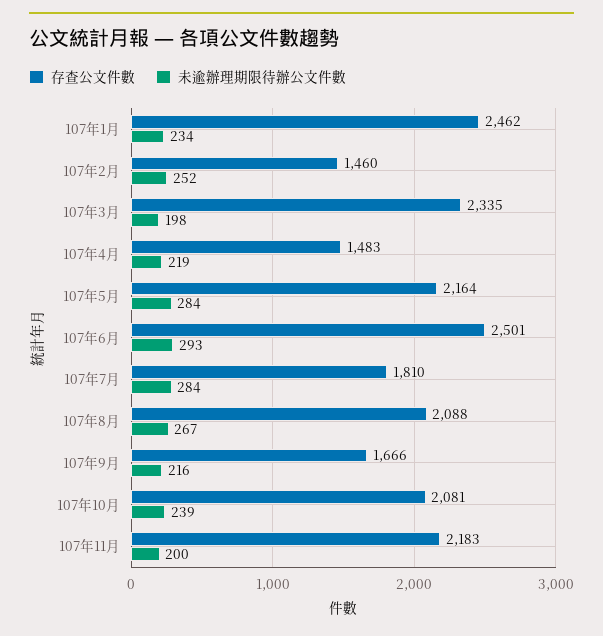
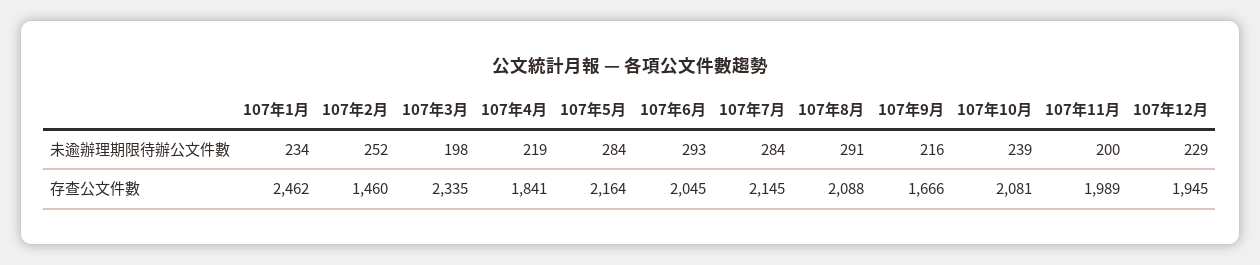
存查公文件數, 107年4月: 1483 -> 1841
存查公文件數, 107年6月: 2501 -> 2045
存查公文件數, 107年7月: 1810 -> 2145
未逾辦理期限待辦公文件數, 107年8月: 267 -> 291
存查公文件數, 107年11月: 2183 -> 1989
未逾辦理期限待辦公文件數, 107年12月: none -> 229
存查公文件數, 107年12月: none -> 1945

